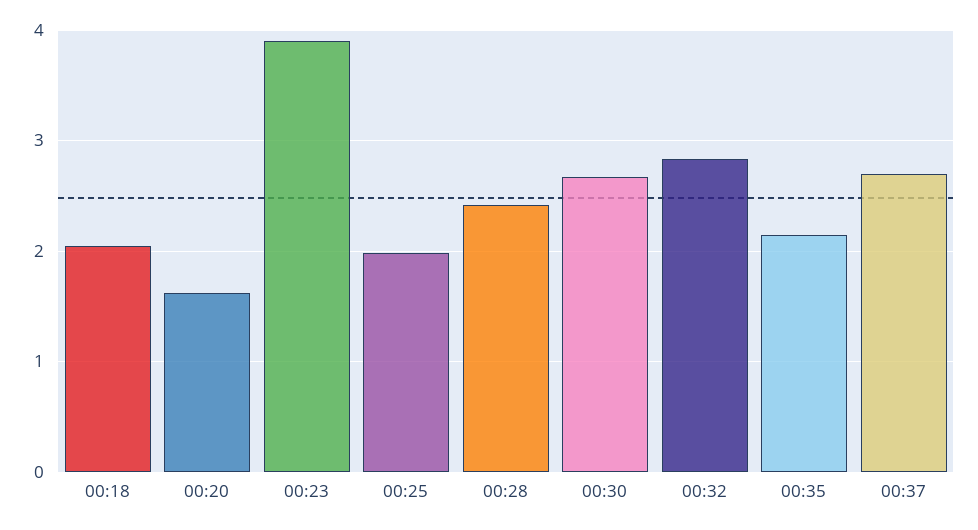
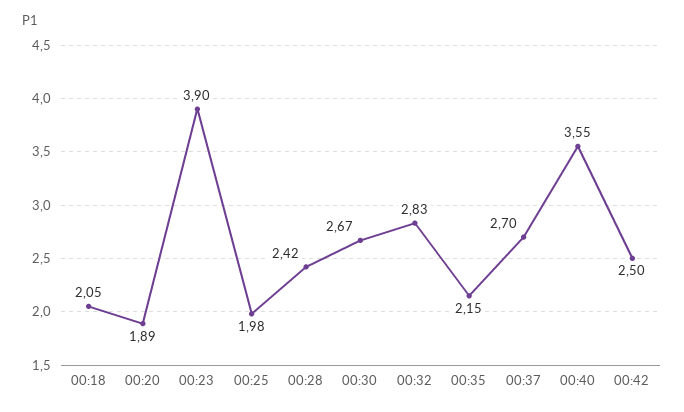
00:20: 1.6 -> 1.89
00:40: none -> 3.55
00:42: none -> 2.5

